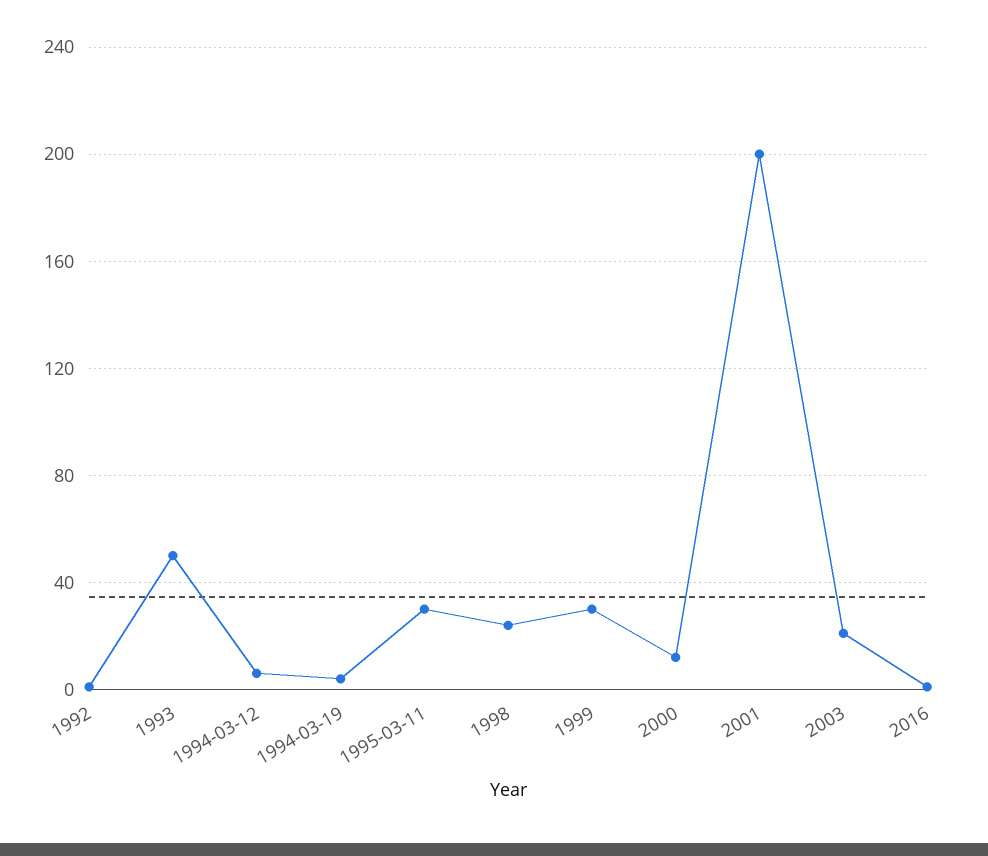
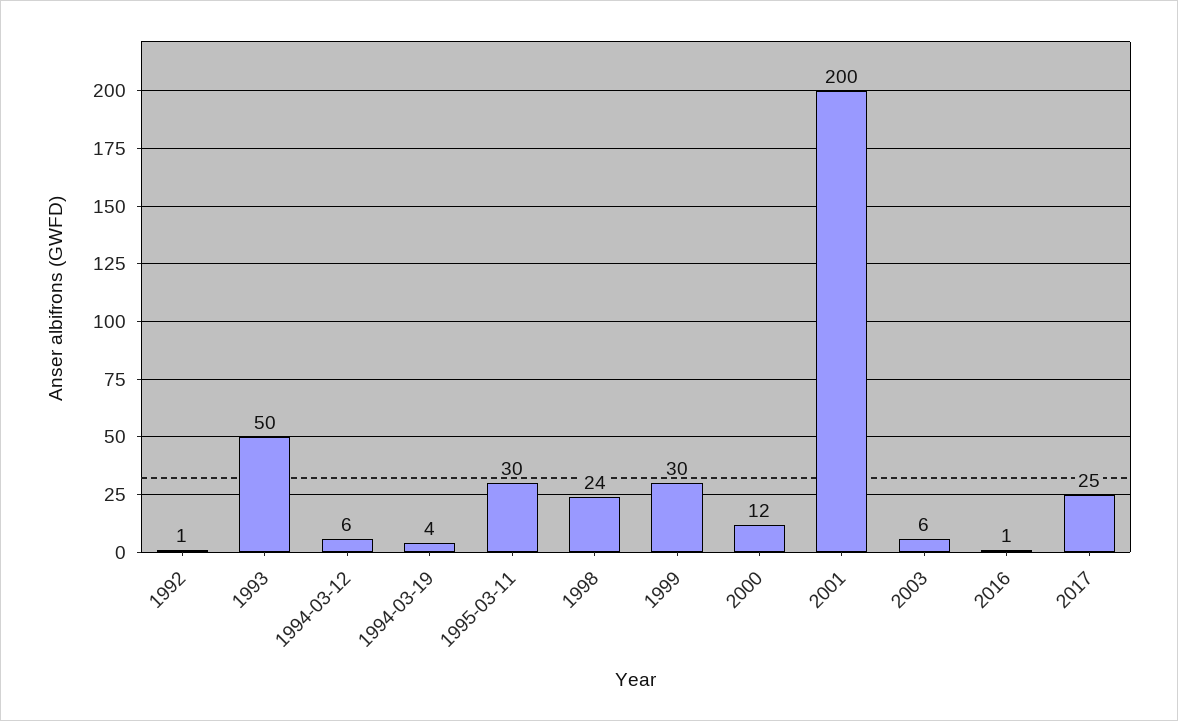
2003: 20 -> 6
2017: none -> 25

